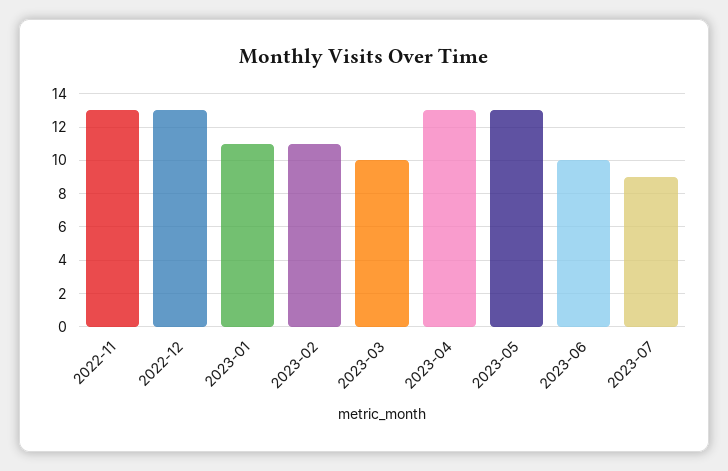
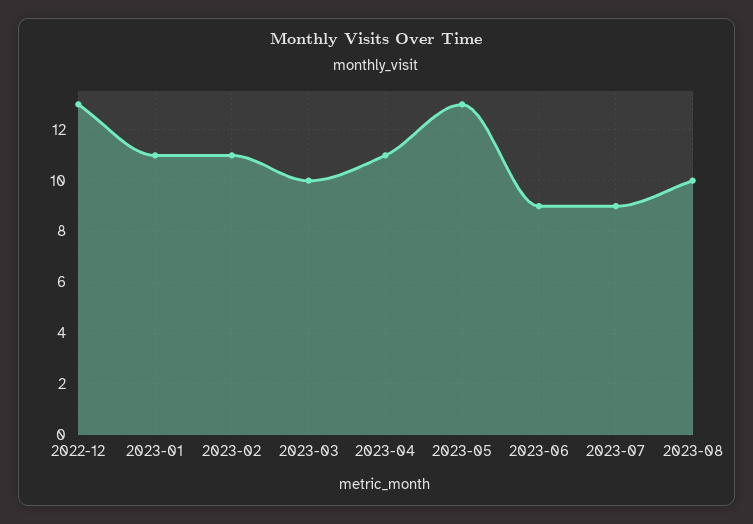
2022-11: 13 -> none
2023-04: 13 -> 11
2023-06: 10 -> 9
2023-08: none -> 10

